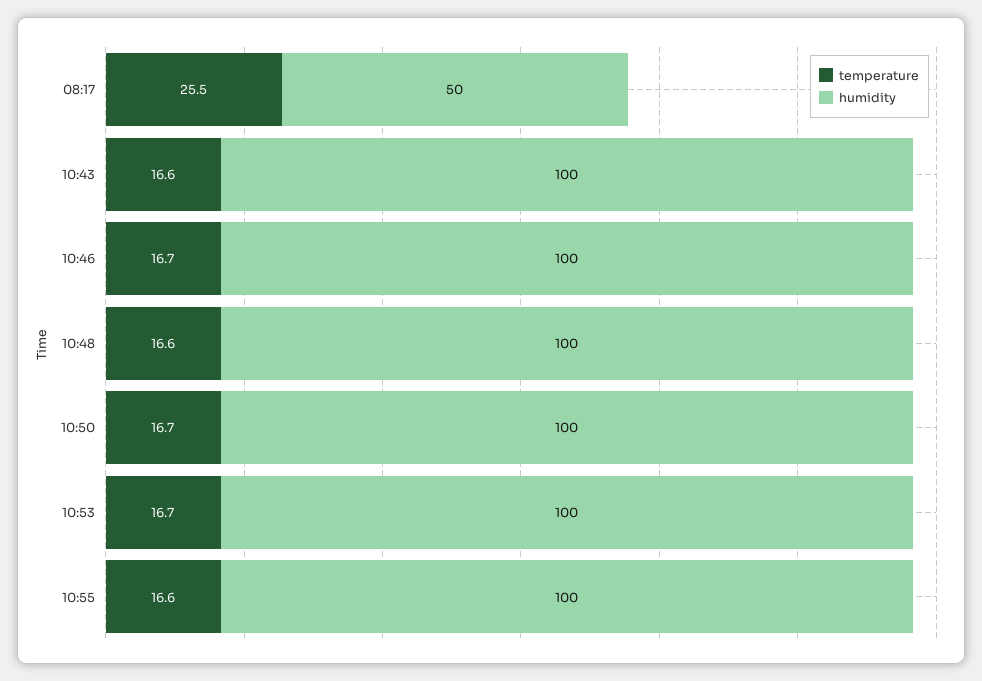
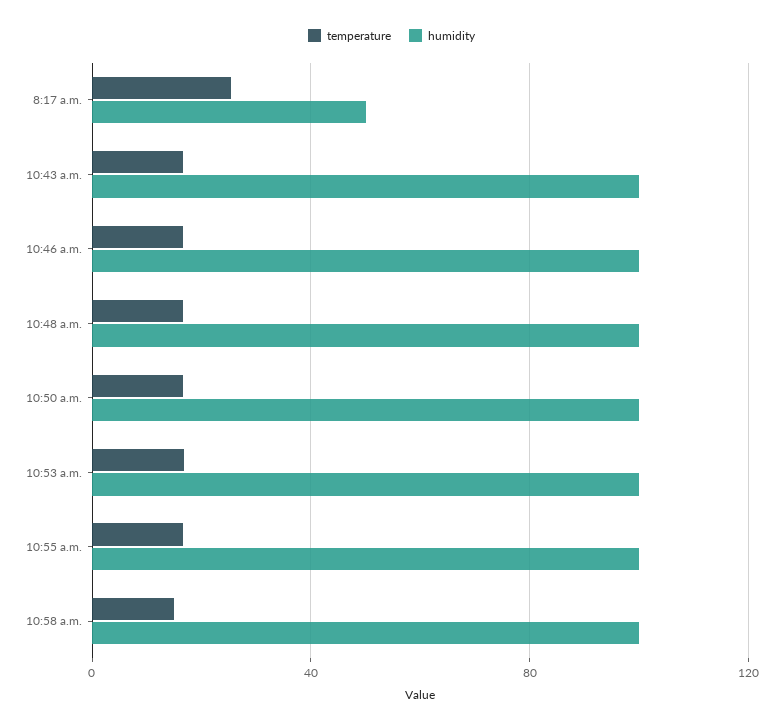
temperature, 10:58 a.m.: none -> 15
humidity, 10:58 a.m.: none -> 100

